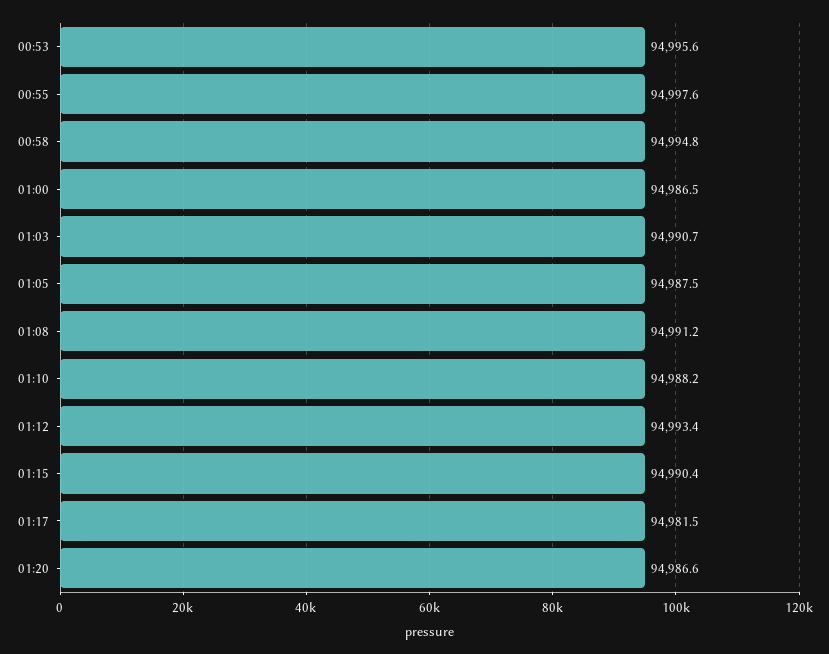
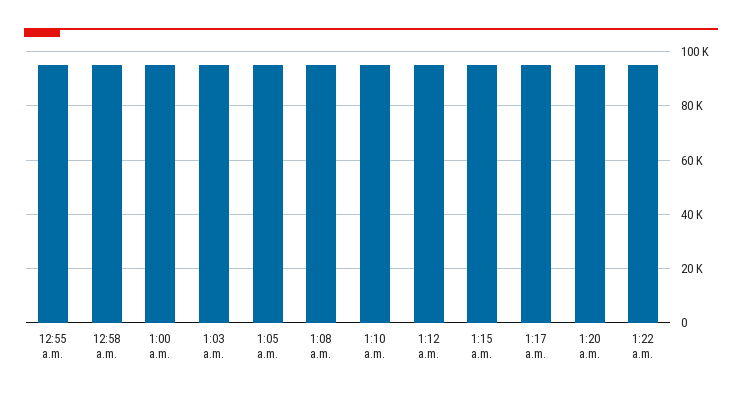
00:53: 94995.6 -> none
1:22 a.m.: none -> 95000

